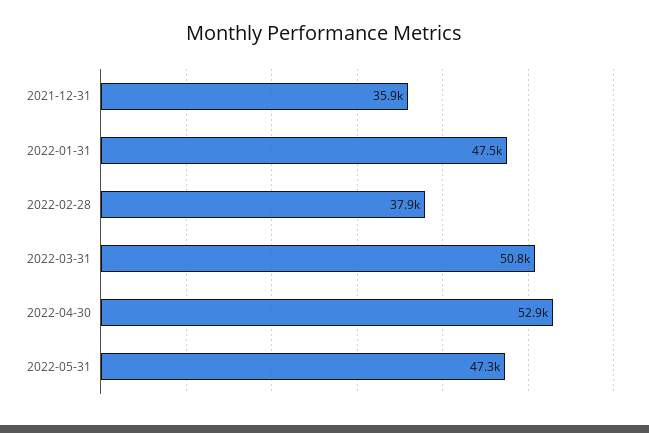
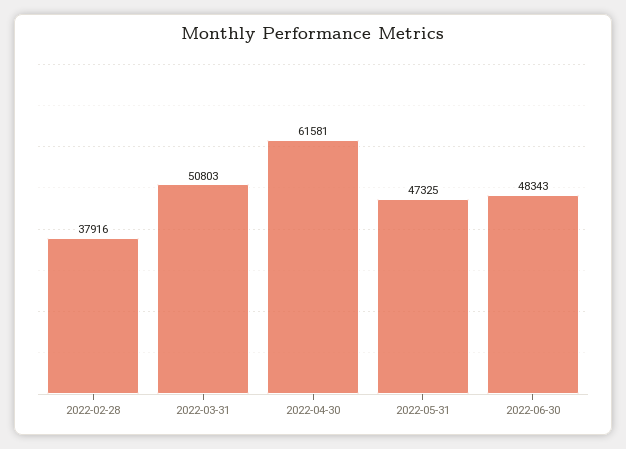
2021-12-31: 35900 -> none
2022-01-31: 47500 -> none
2022-04-30: 52900 -> 61581
2022-06-30: none -> 48343

